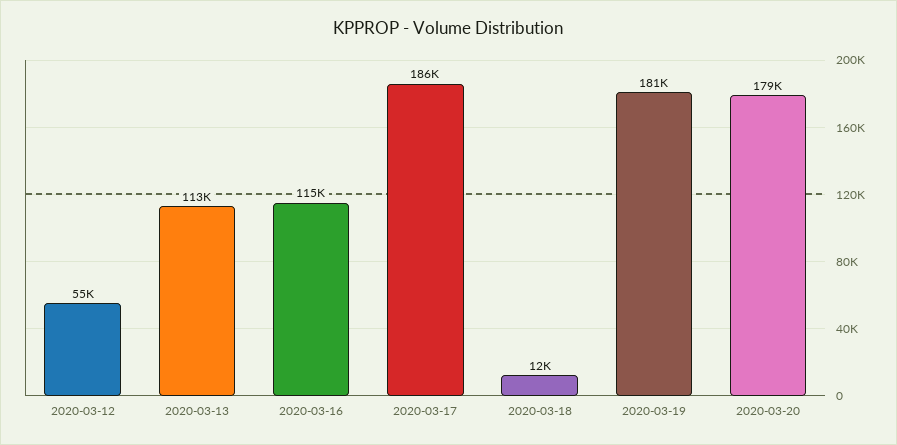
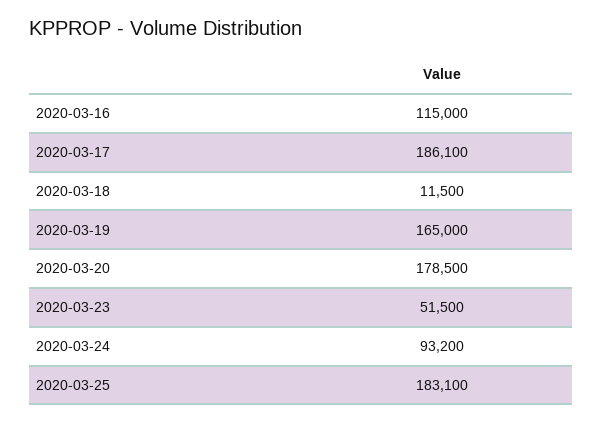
2020-03-12: 55000 -> none
2020-03-13: 113000 -> none
2020-03-19: 181000 -> 165000
2020-03-23: none -> 51500
2020-03-24: none -> 93200
2020-03-25: none -> 183100

